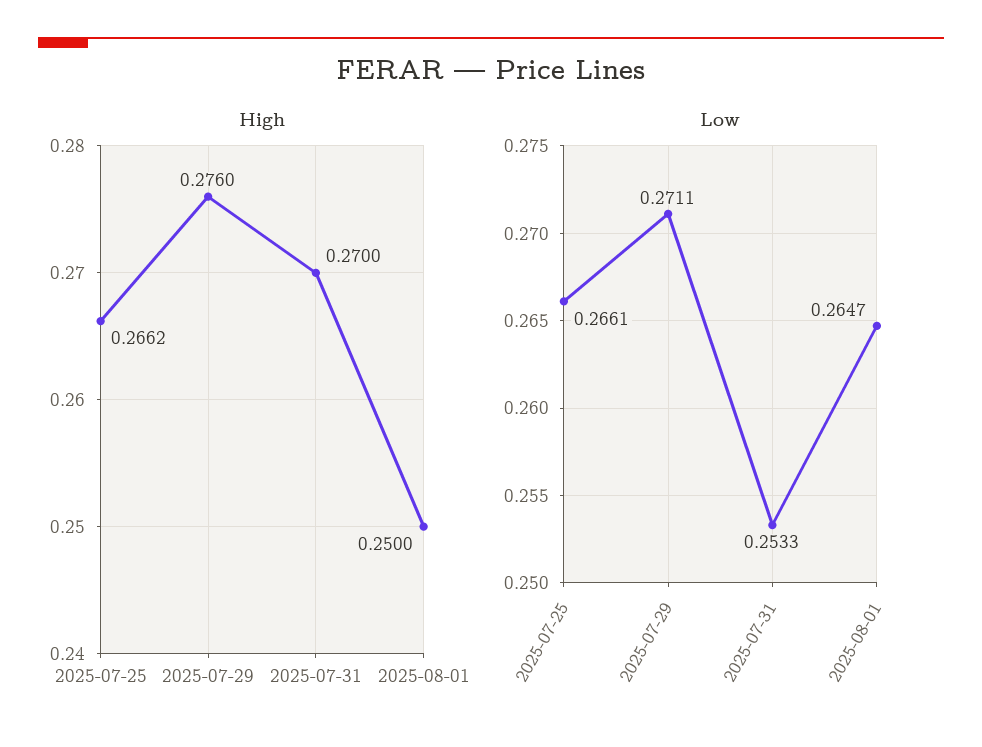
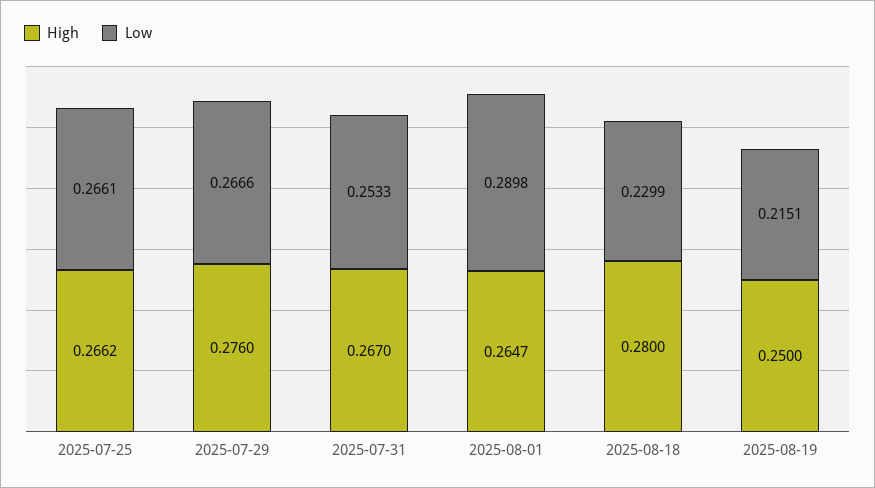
High, 2025-07-31: 0.27 -> 0.267
High, 2025-08-01: 0.25 -> 0.2647
Low, 2025-07-29: 0.2711 -> 0.2666
Low, 2025-08-01: 0.2647 -> 0.2898
High, 2025-08-18: none -> 0.28
Low, 2025-08-18: none -> 0.2299
High, 2025-08-19: none -> 0.25
Low, 2025-08-19: none -> 0.2151

